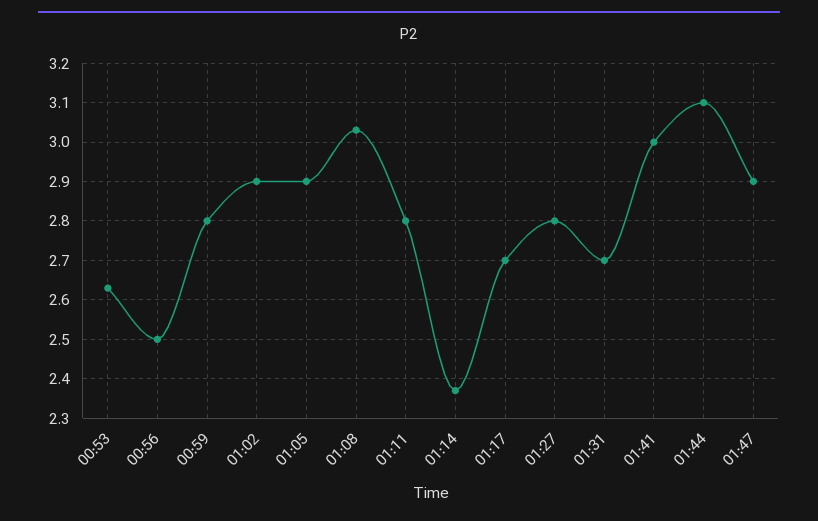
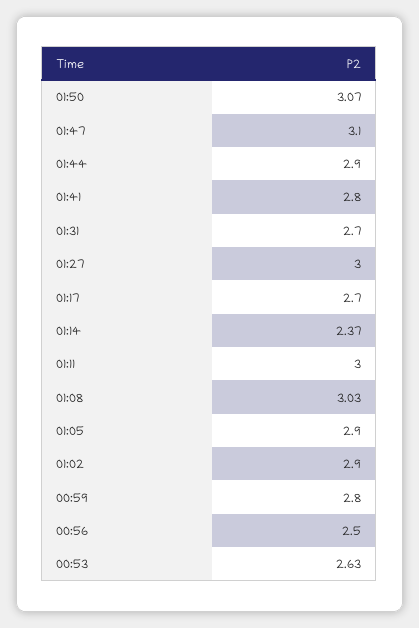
01:11: 2.8 -> 3
01:27: 2.8 -> 3
01:41: 3 -> 2.8
01:44: 3.1 -> 2.9
01:47: 2.9 -> 3.1
01:50: none -> 3.07

